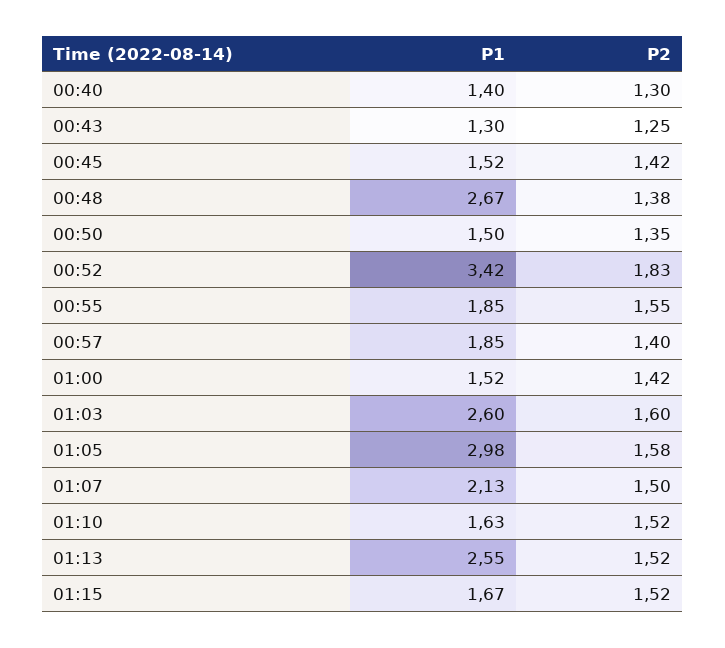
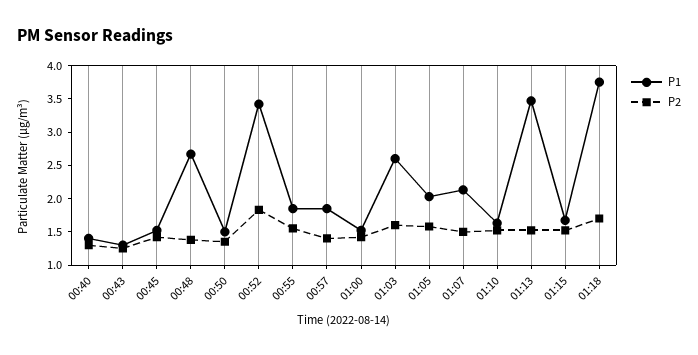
P1, 01:05: 2.98 -> 2
P1, 01:13: 2.55 -> 3.5
P1, 01:18: none -> 3.75
P2, 01:18: none -> 1.75

